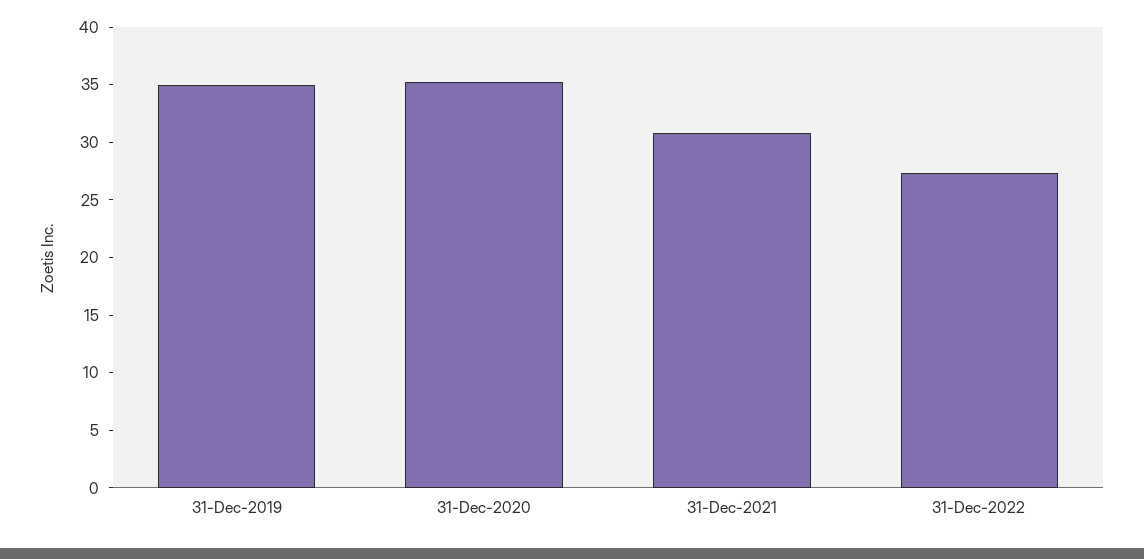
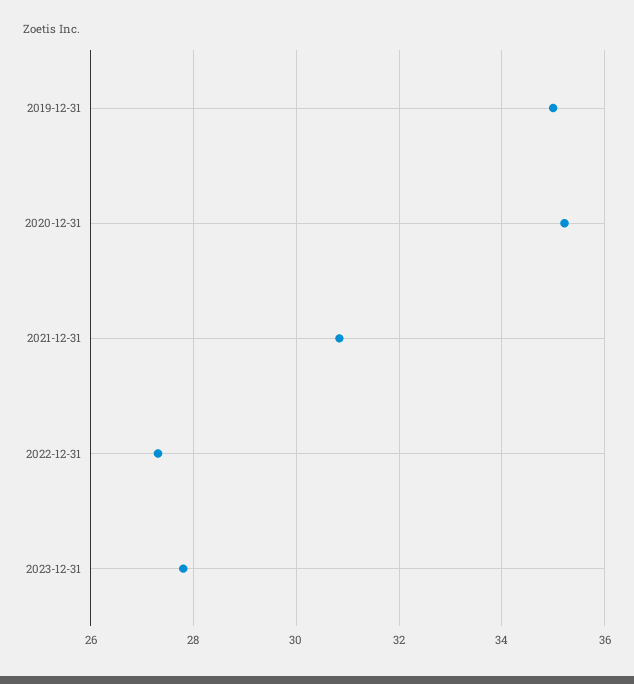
2023-12-31: none -> 27.8

